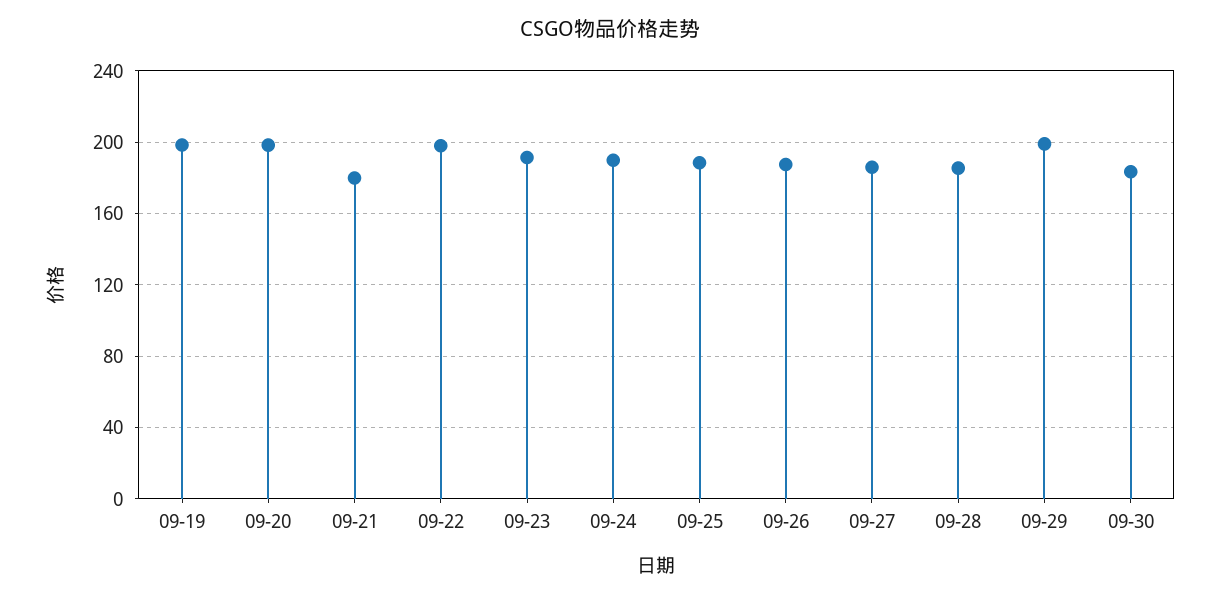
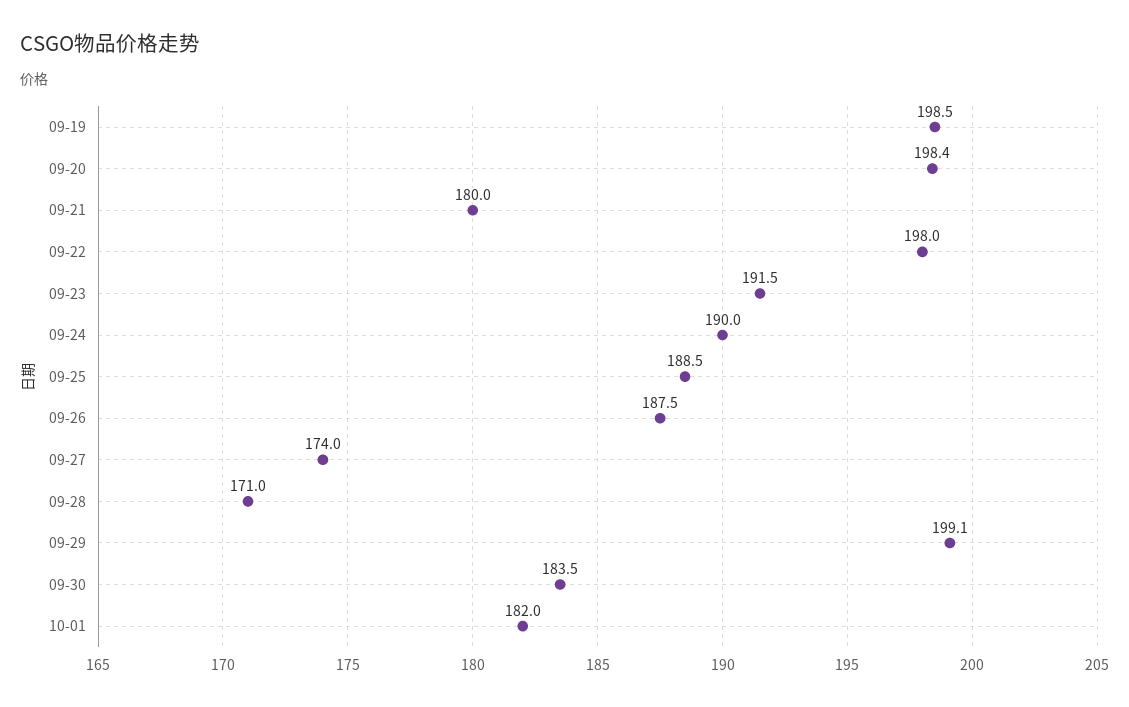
09-27: 185 -> 174
09-28: 185 -> 171
10-01: none -> 182

